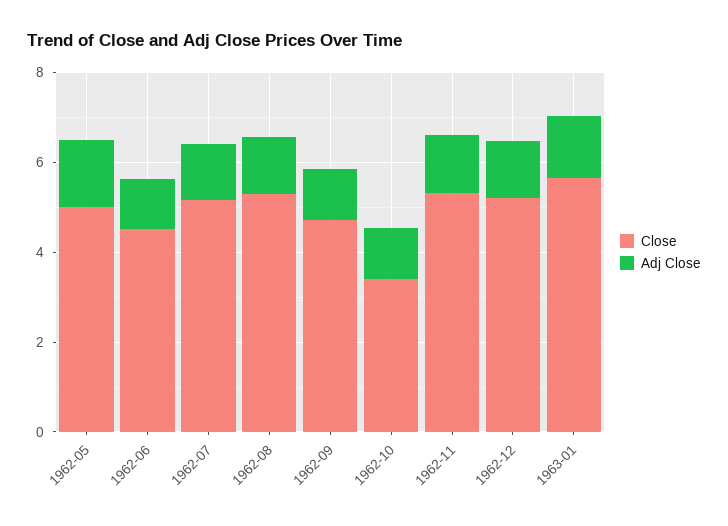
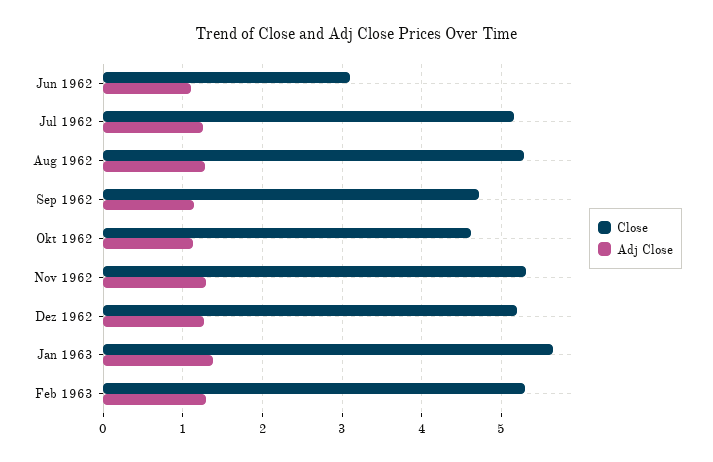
Close, 1962-05: 5 -> none
Adj Close, 1962-05: 1.5 -> none
Close, 1962-06: 4.5 -> 3.1
Close, 1962-10: 3.5 -> 4.6
Close, Feb 1963: none -> 5.3
Adj Close, Feb 1963: none -> 1.3

